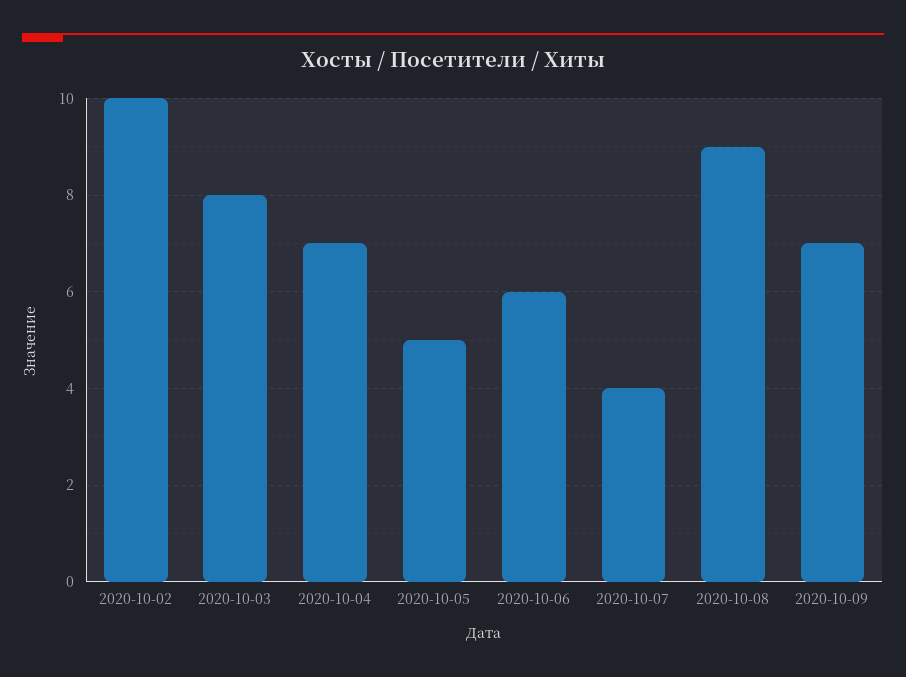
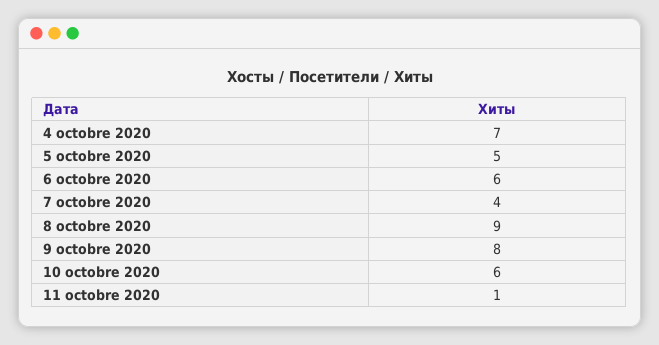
2020-10-02: 10 -> none
2020-10-03: 8 -> none
2020-10-09: 7 -> 8
10 octobre 2020: none -> 6
11 octobre 2020: none -> 1

